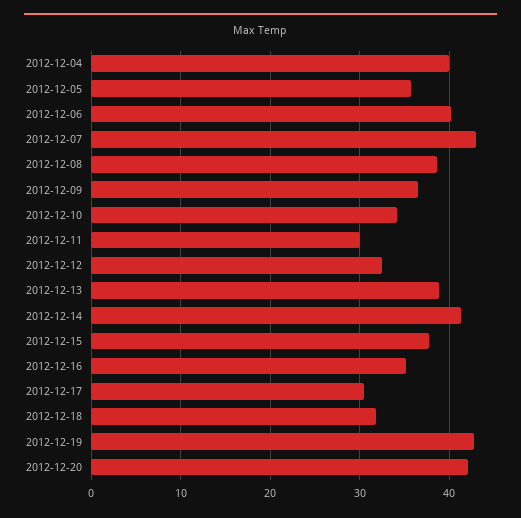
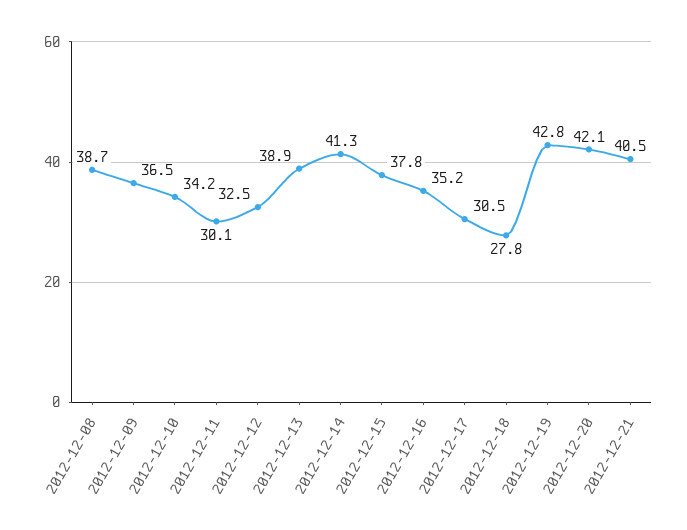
2012-12-04: 40 -> none
2012-12-05: 36 -> none
2012-12-06: 40 -> none
2012-12-07: 43 -> none
2012-12-18: 32 -> 27.8
2012-12-21: none -> 40.5

